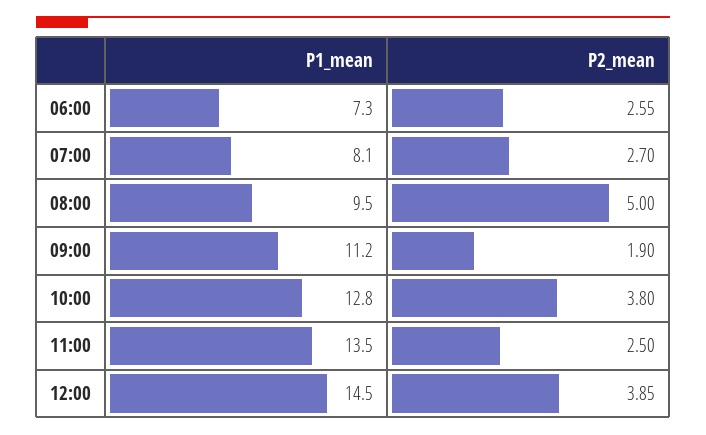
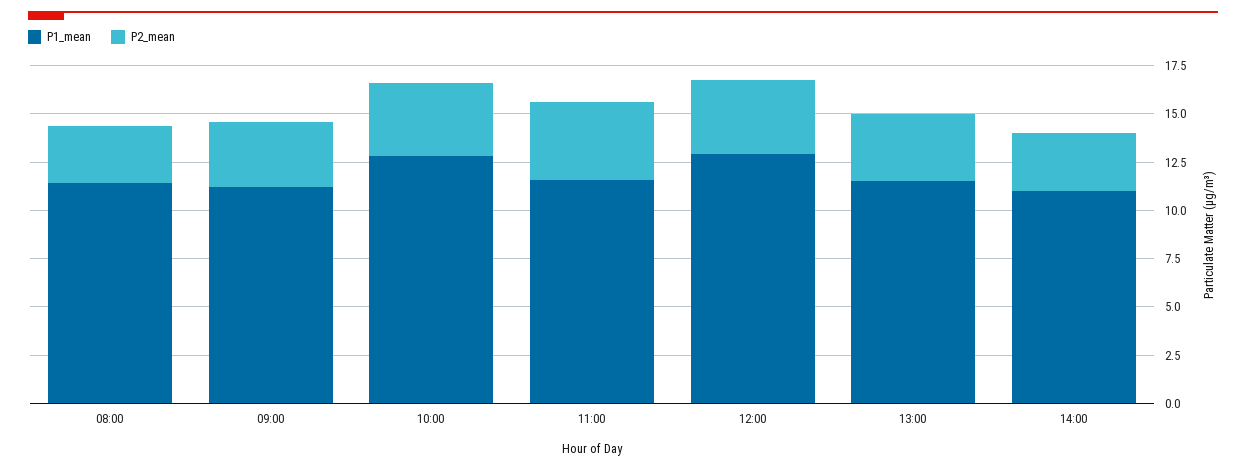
P1_mean, 06:00: 7.3 -> none
P2_mean, 06:00: 2.55 -> none
P1_mean, 07:00: 8.1 -> none
P2_mean, 07:00: 2.7 -> none
P1_mean, 08:00: 9.5 -> 11.5
P2_mean, 08:00: 5 -> 3
P2_mean, 09:00: 1.9 -> 3.5
P1_mean, 11:00: 13.5 -> 11.5
P2_mean, 11:00: 2.5 -> 4
P1_mean, 12:00: 14.5 -> 13
P1_mean, 13:00: none -> 11.5
P2_mean, 13:00: none -> 3.5
P1_mean, 14:00: none -> 11
P2_mean, 14:00: none -> 3

